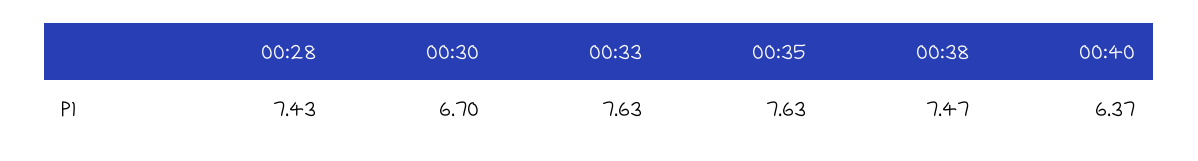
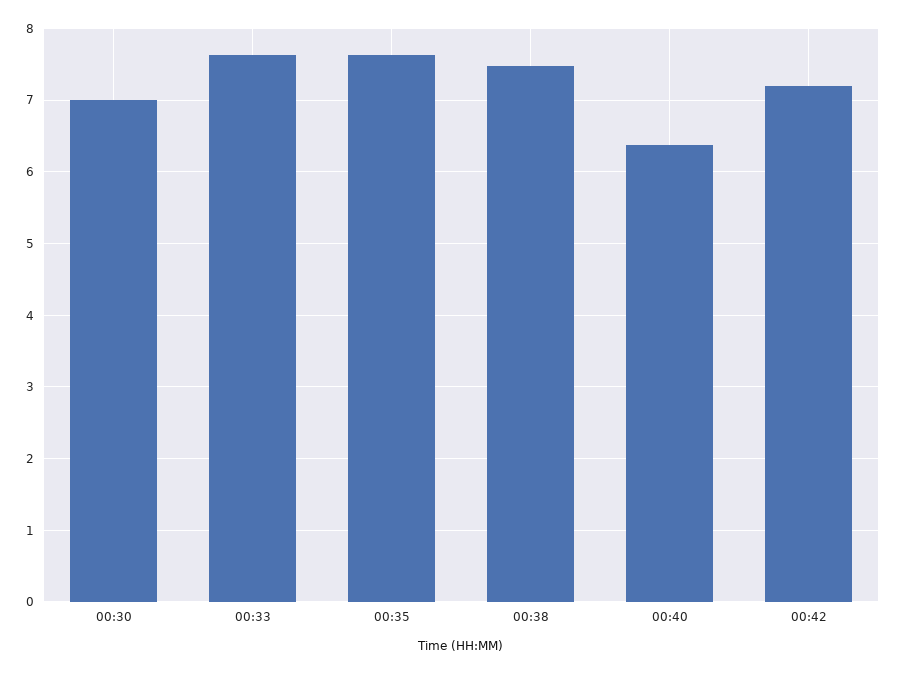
00:28: 7.43 -> none
00:30: 6.7 -> 7
00:42: none -> 7.2

